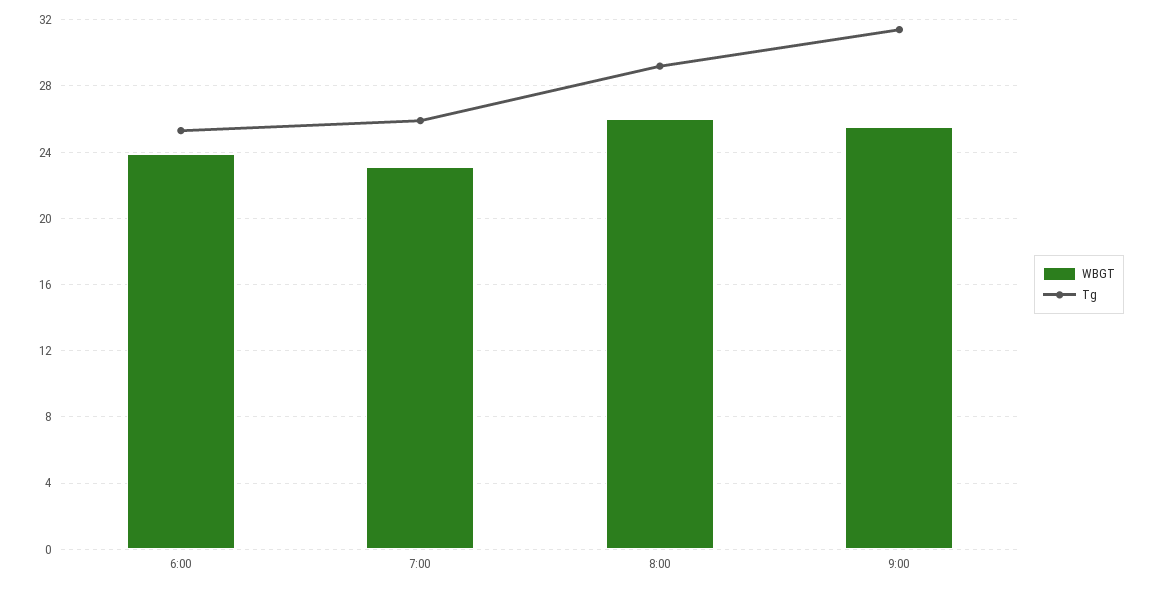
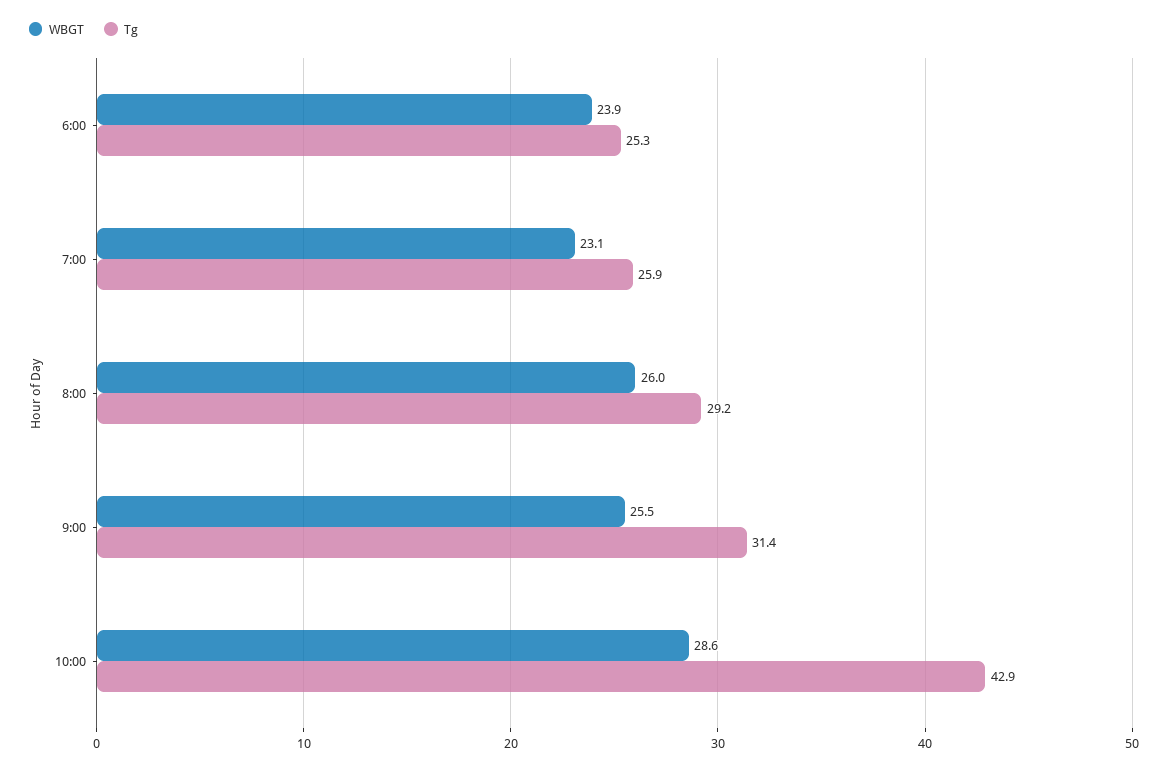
WBGT, 10:00: none -> 28.6
Tg, 10:00: none -> 42.9

